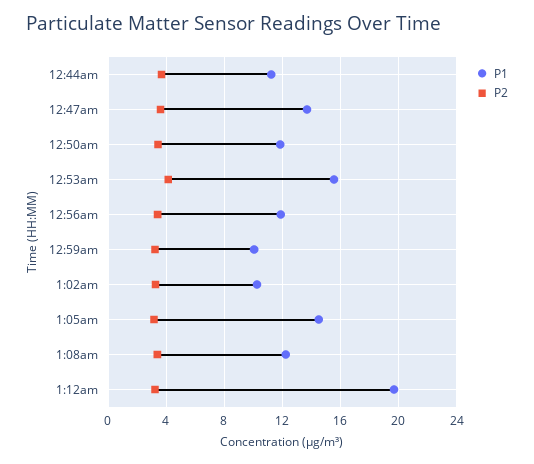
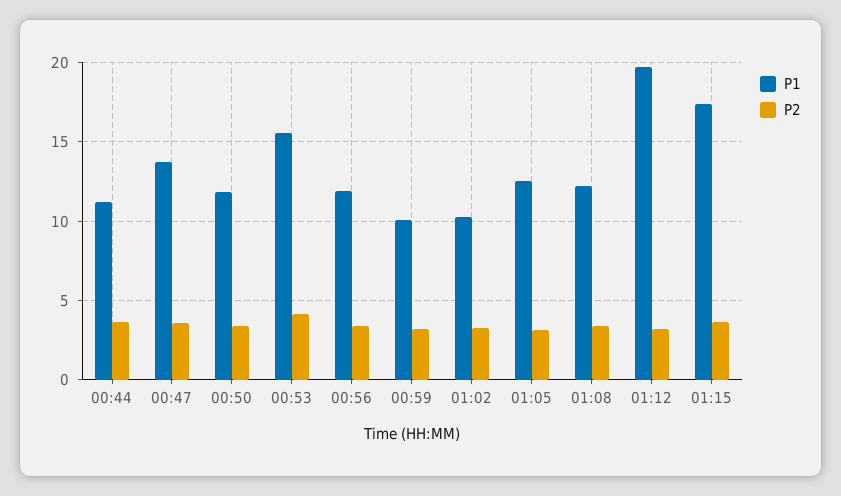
P1, 1:05am: 14.5 -> 12.5
P1, 01:15: none -> 17.5
P2, 01:15: none -> 3.5

